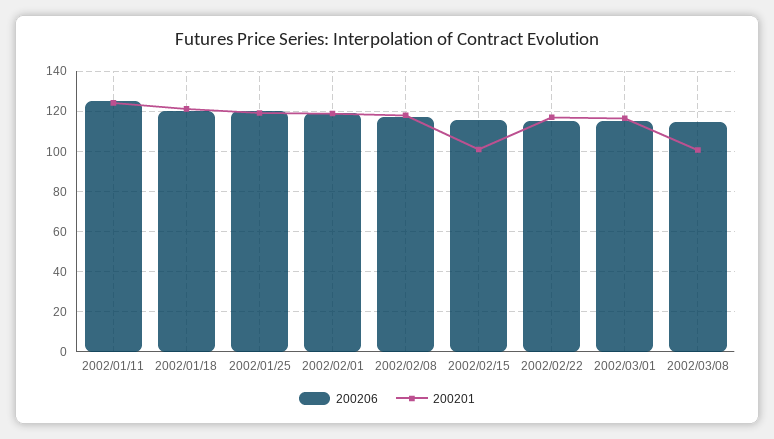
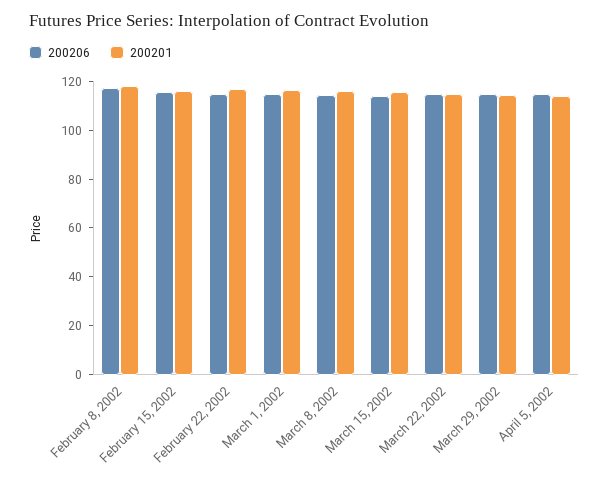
200206, 2002/01/11: 125 -> none
200201, 2002/01/11: 125 -> none
200206, 2002/01/18: 120 -> none
200201, 2002/01/18: 120 -> none
200206, 2002/01/25: 120 -> none
200201, 2002/01/25: 120 -> none
200206, 2002/02/01: 120 -> none
200201, 2002/02/01: 120 -> none
200201, 2002/02/15: 100 -> 115
200201, 2002/03/08: 100 -> 115
200206, March 15, 2002: none -> 115
200201, March 15, 2002: none -> 115
200206, March 22, 2002: none -> 115
200201, March 22, 2002: none -> 115
200206, March 29, 2002: none -> 115
200201, March 29, 2002: none -> 115
200206, April 5, 2002: none -> 115
200201, April 5, 2002: none -> 115

